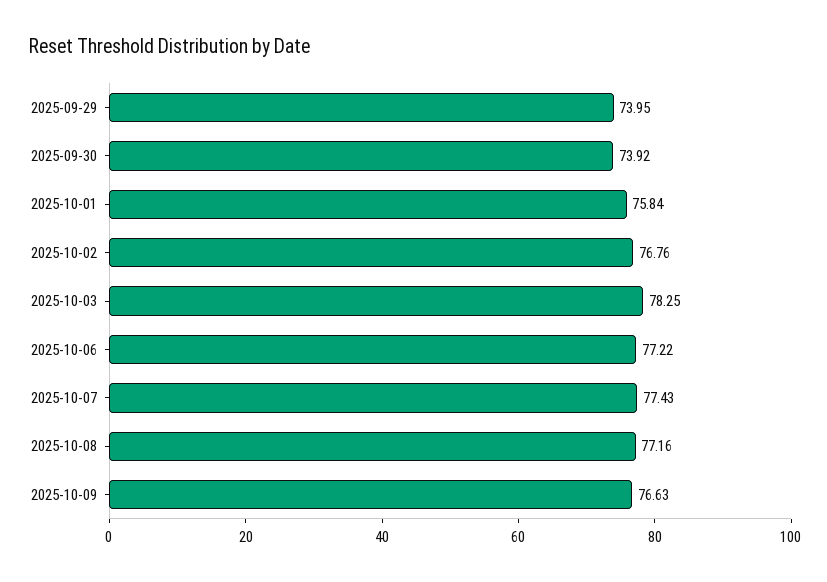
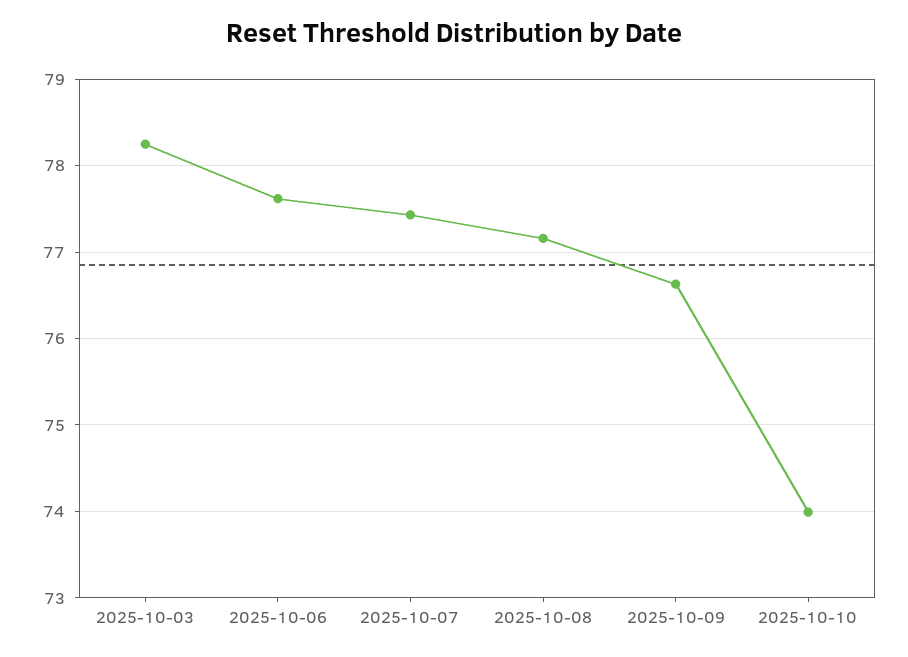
2025-09-29: 73.95 -> none
2025-09-30: 73.92 -> none
2025-10-01: 75.84 -> none
2025-10-02: 76.76 -> none
2025-10-06: 77.22 -> 77.6
2025-10-10: none -> 74

